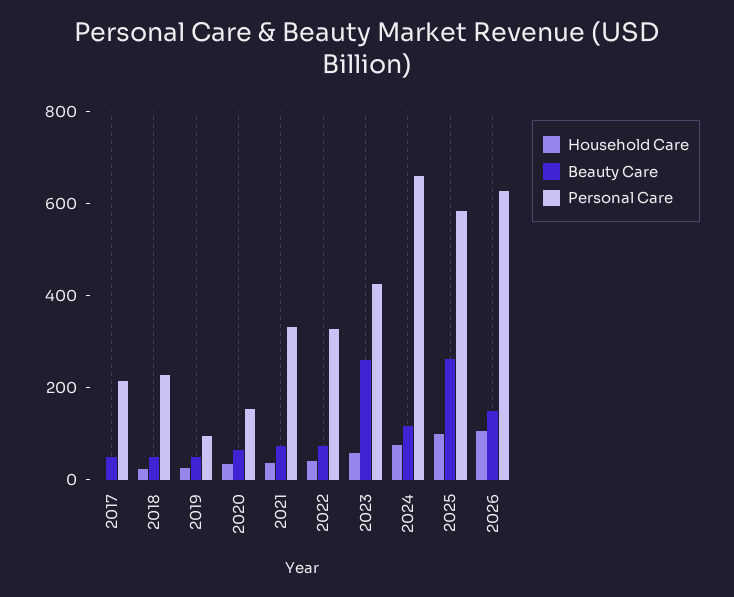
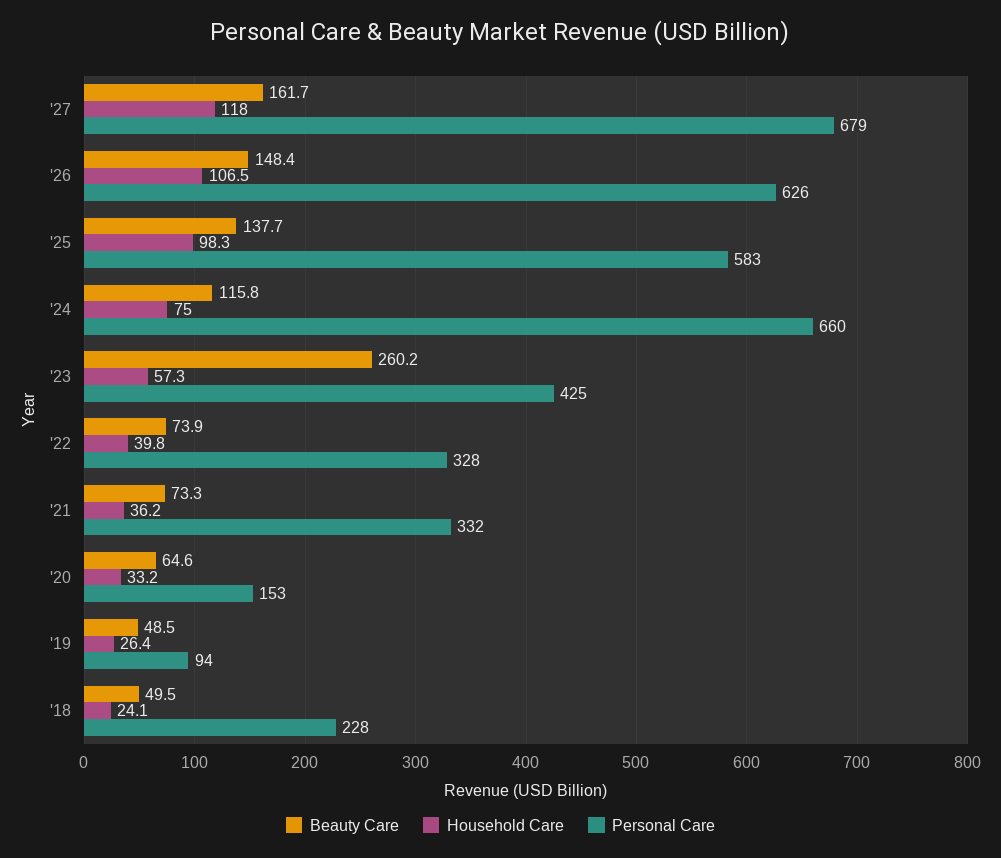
Household Care, 2017: 0 -> none
Beauty Care, 2017: 50 -> none
Personal Care, 2017: 200 -> none
Beauty Care, 2025: 250 -> 137.7
Beauty Care, '27: none -> 161.7
Household Care, '27: none -> 118
Personal Care, '27: none -> 679

